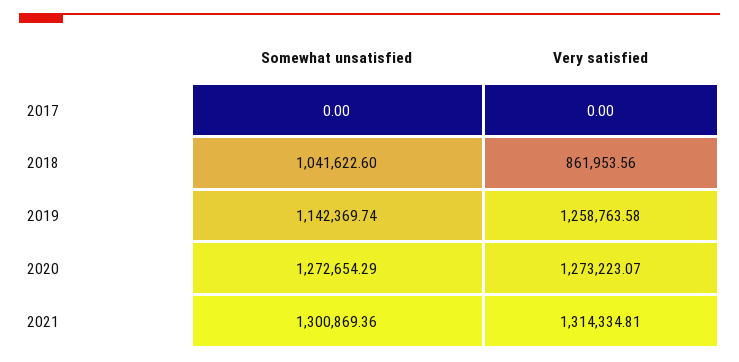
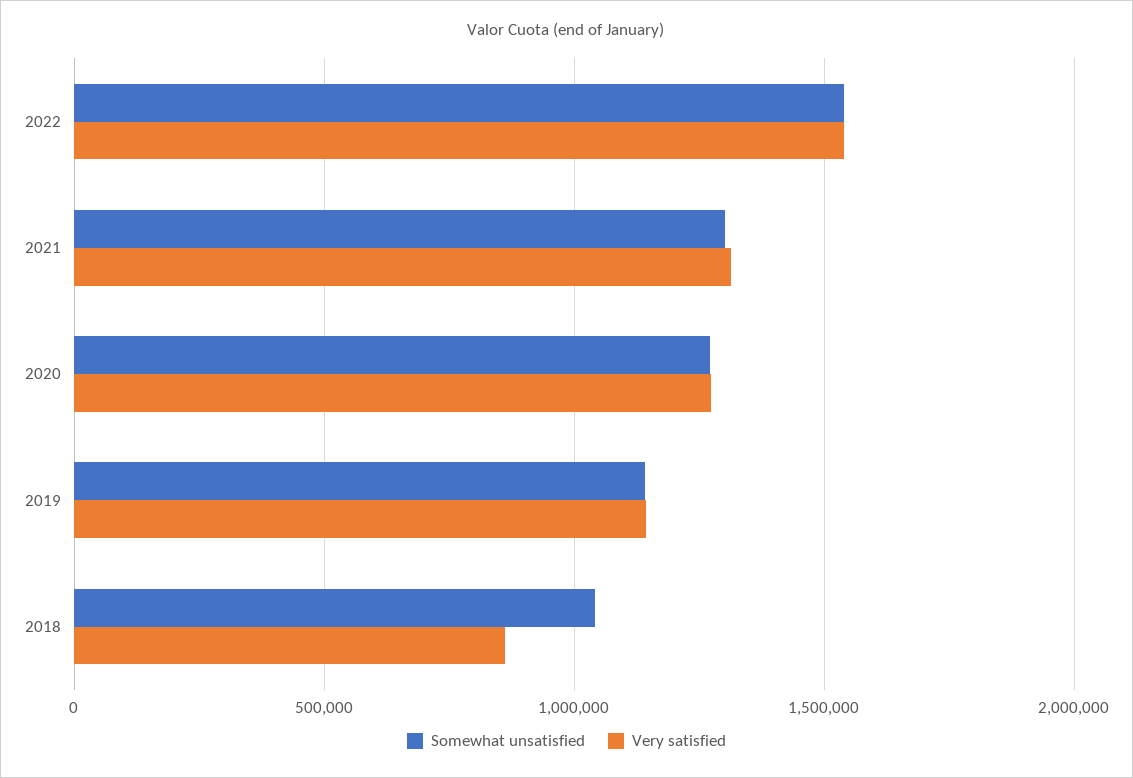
Somewhat unsatisfied, 2017: 0 -> none
Very satisfied, 2017: 0 -> none
Very satisfied, 2019: 1258763.58 -> 1150000
Somewhat unsatisfied, 2022: none -> 1550000
Very satisfied, 2022: none -> 1550000

